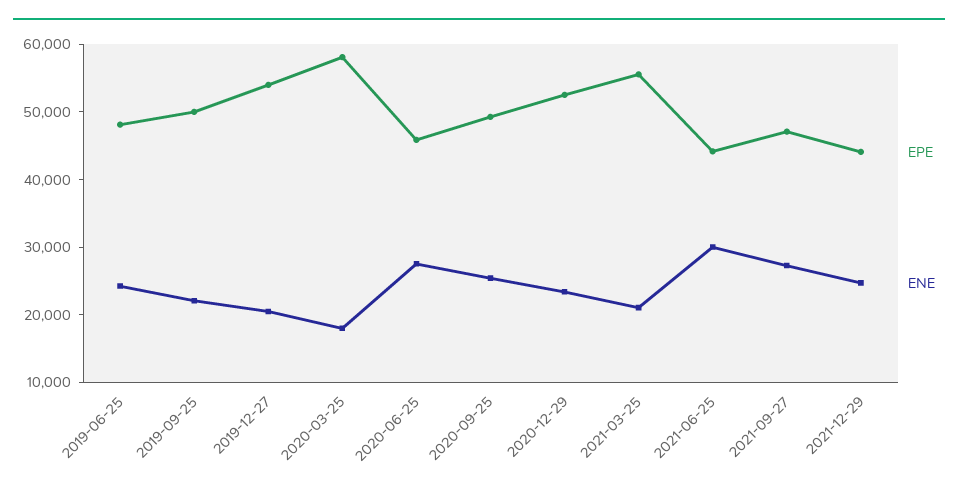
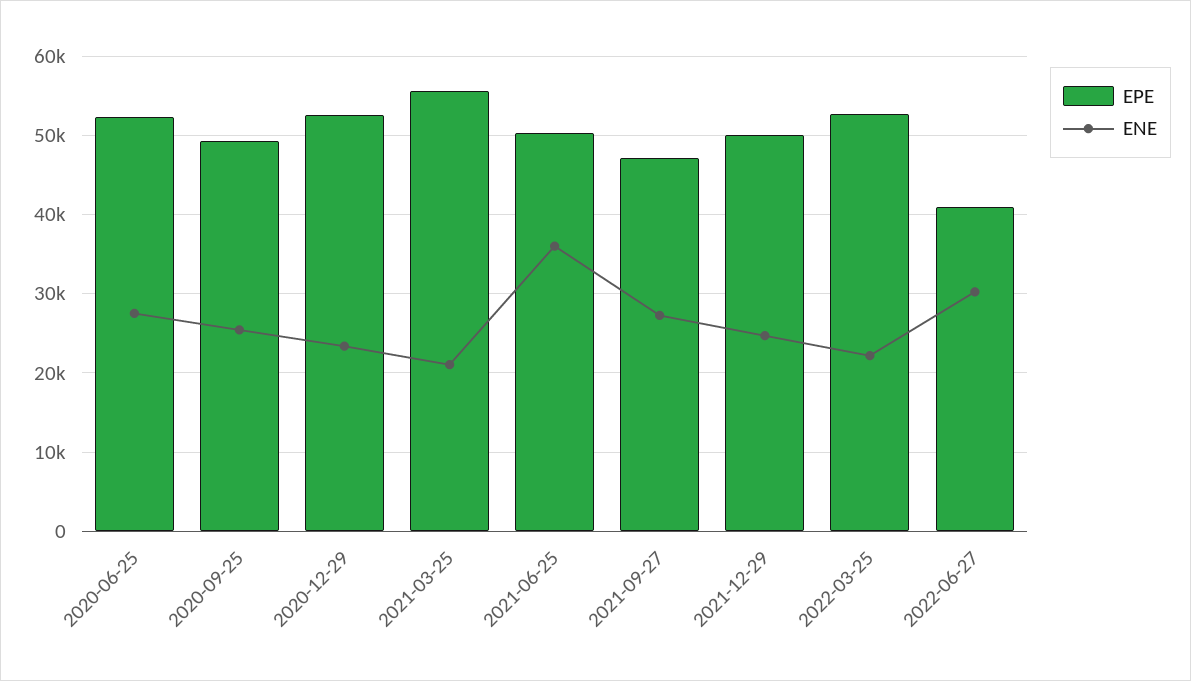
EPE, 2019-06-25: 48000 -> none
ENE, 2019-06-25: 24000 -> none
EPE, 2019-09-25: 50000 -> none
ENE, 2019-09-25: 22000 -> none
EPE, 2019-12-27: 54000 -> none
ENE, 2019-12-27: 20000 -> none
EPE, 2020-03-25: 58000 -> none
ENE, 2020-03-25: 18000 -> none
EPE, 2020-06-25: 46000 -> 52000
EPE, 2021-06-25: 44000 -> 50000
ENE, 2021-06-25: 30000 -> 36000
EPE, 2021-12-29: 44000 -> 50000
EPE, 2022-03-25: none -> 53000
ENE, 2022-03-25: none -> 22000
EPE, 2022-06-27: none -> 41000
ENE, 2022-06-27: none -> 30000

